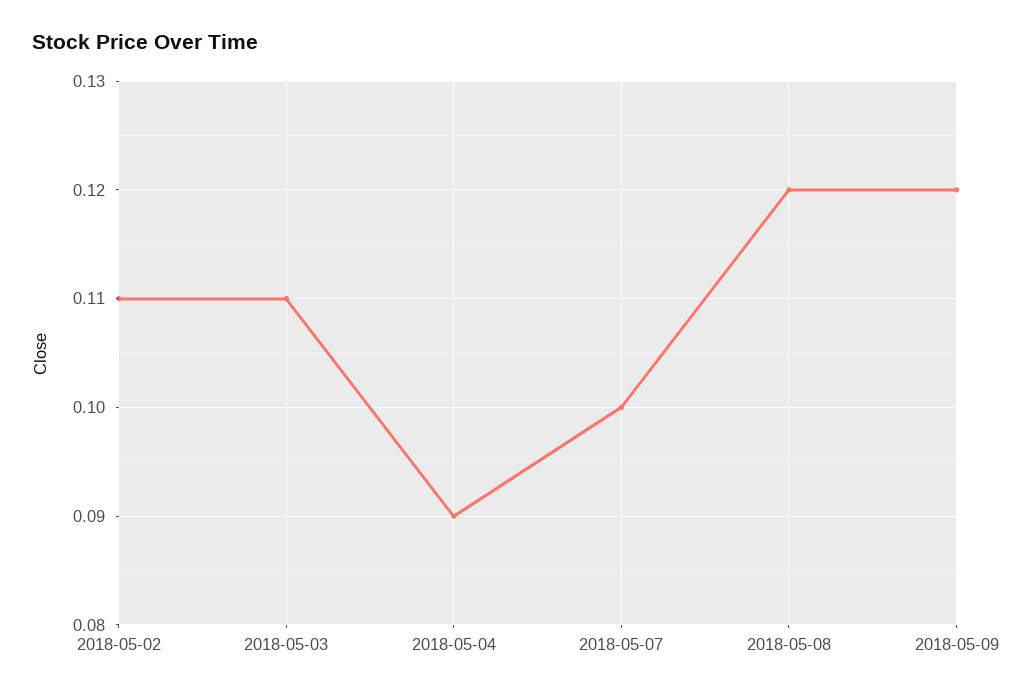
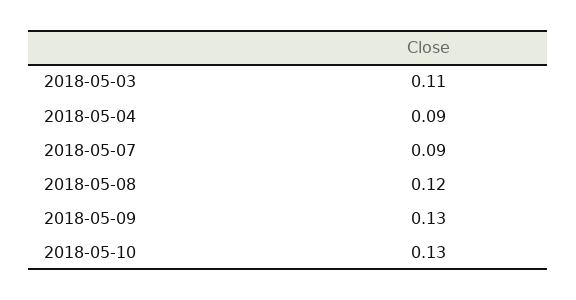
2018-05-02: 0.11 -> none
2018-05-07: 0.1 -> 0.09
2018-05-09: 0.12 -> 0.13
2018-05-10: none -> 0.13

